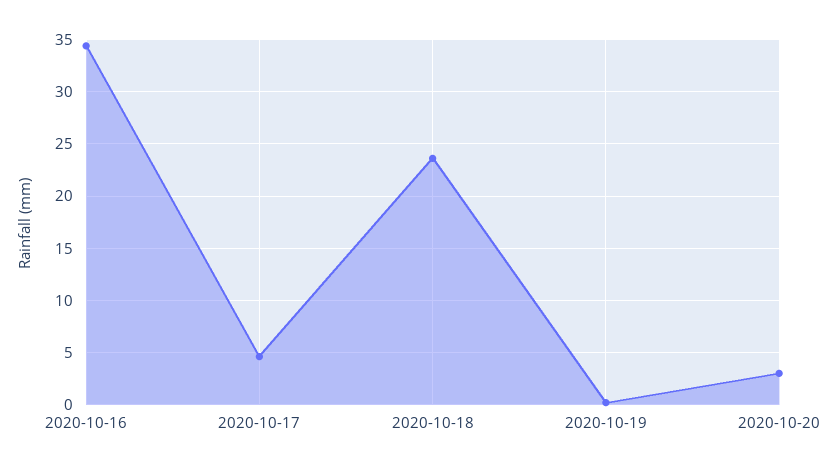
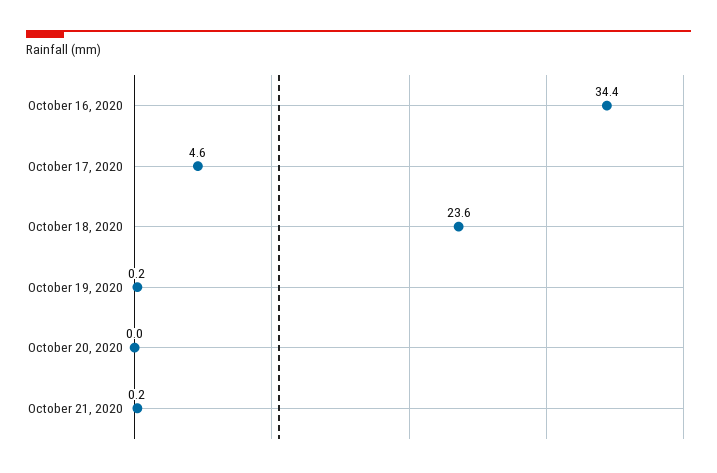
2020-10-20: 3 -> 0
October 21, 2020: none -> 0.2

